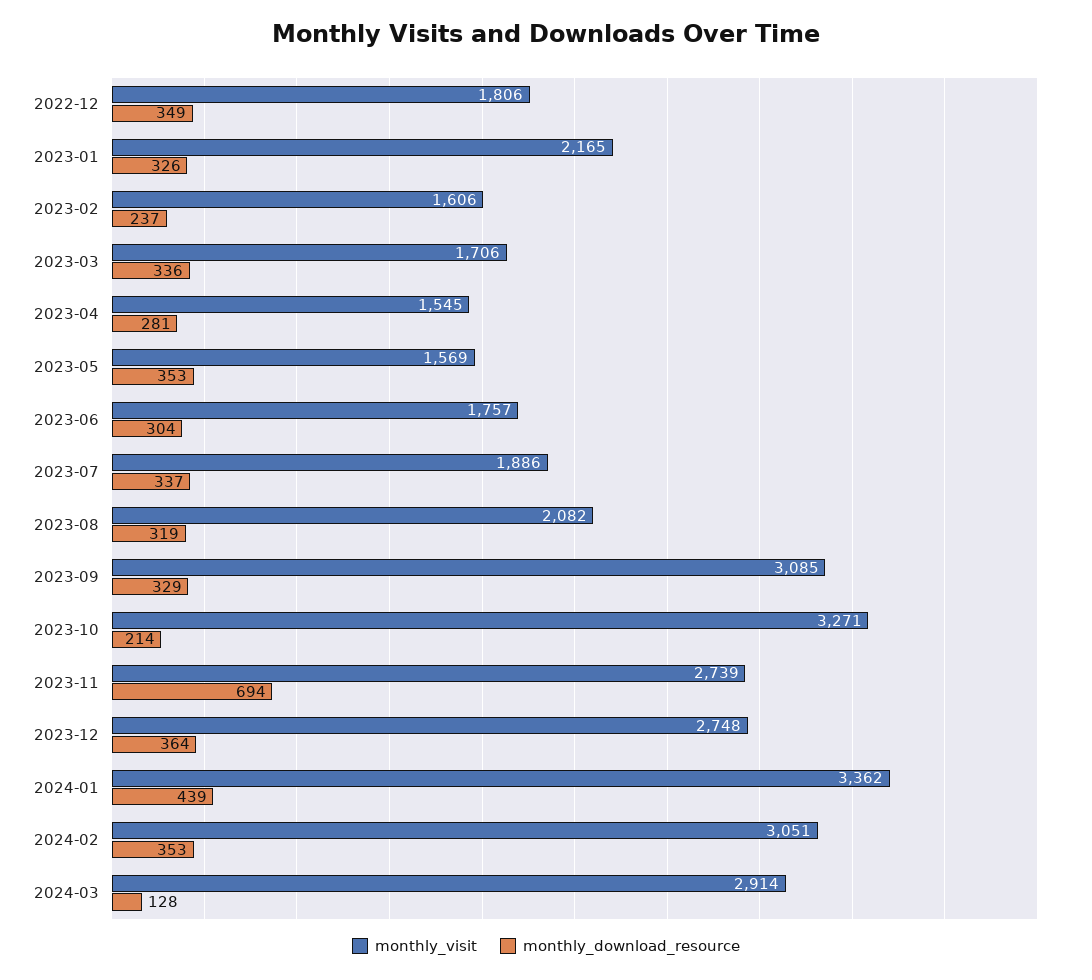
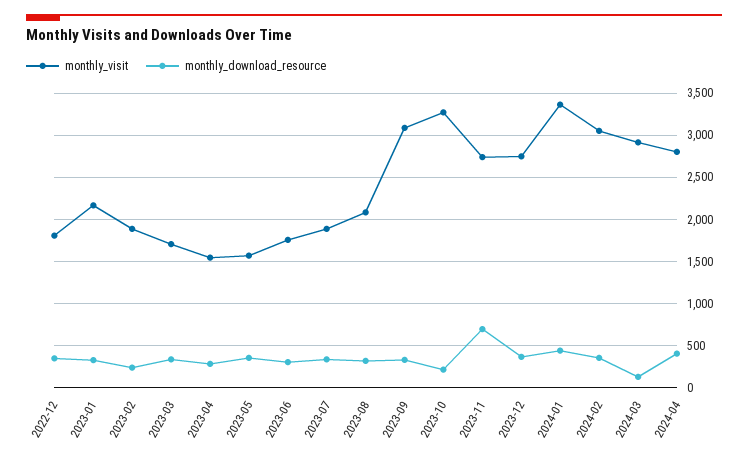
monthly_visit, 2023-02: 1606 -> 1900
monthly_visit, 2024-04: none -> 2800
monthly_download_resource, 2024-04: none -> 400

